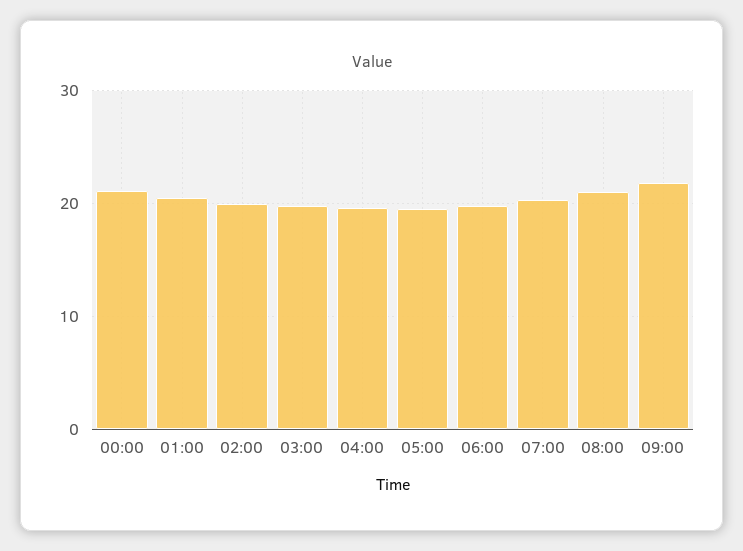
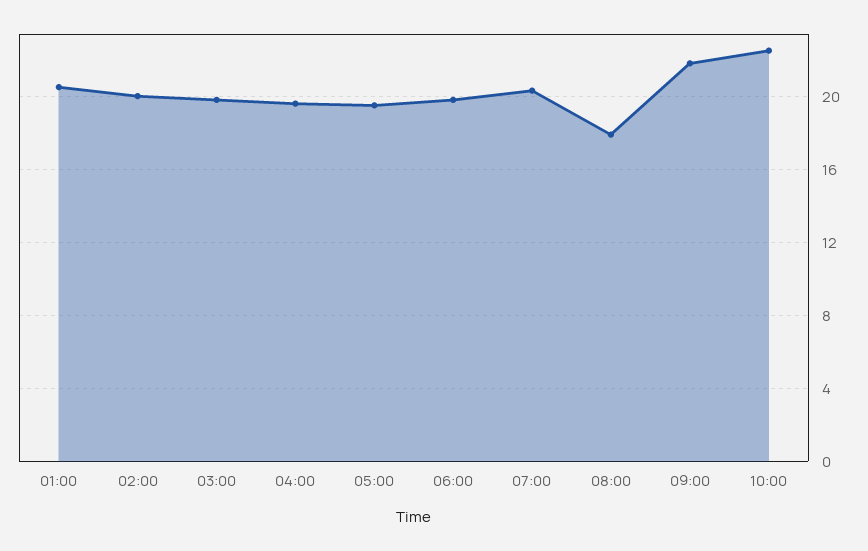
00:00: 21 -> none
08:00: 21 -> 18
10:00: none -> 22.5

